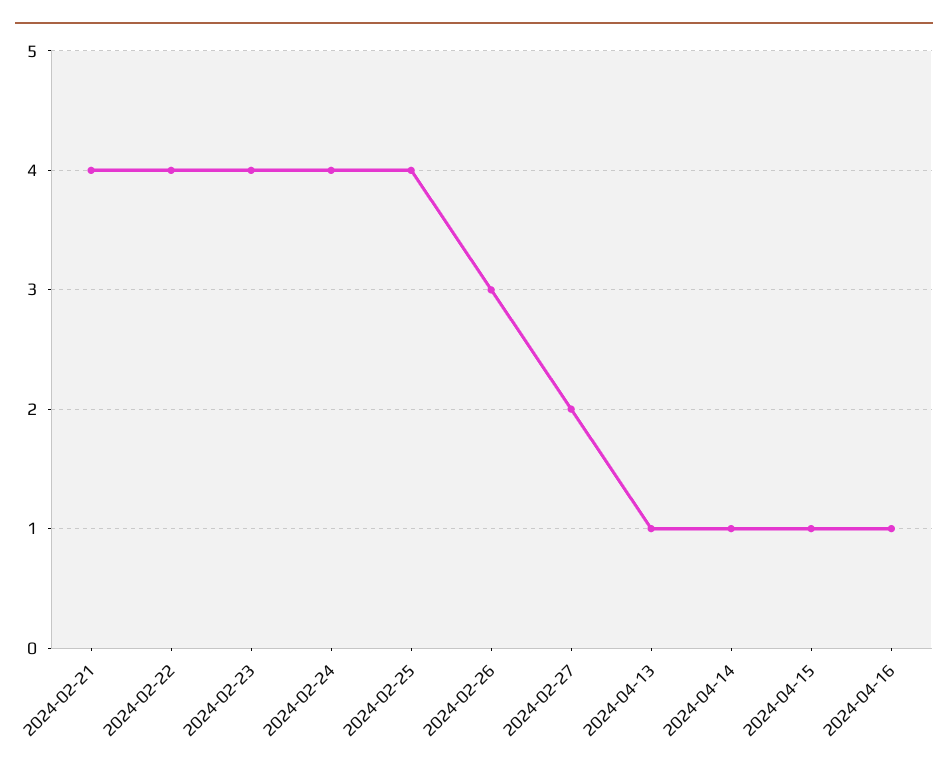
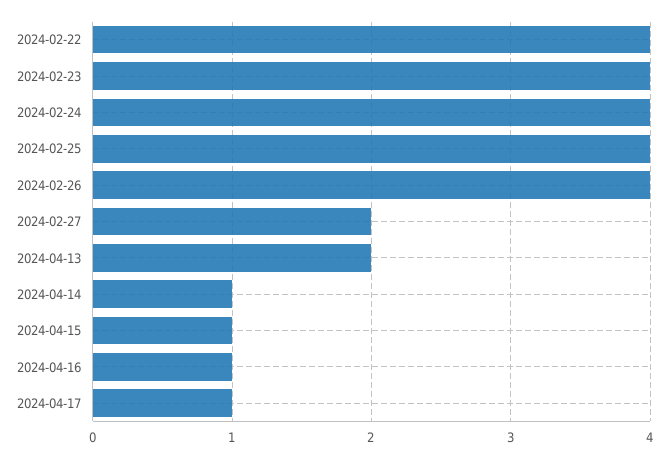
2024-02-21: 4 -> none
2024-02-26: 3 -> 4
2024-04-13: 1 -> 2
2024-04-17: none -> 1

